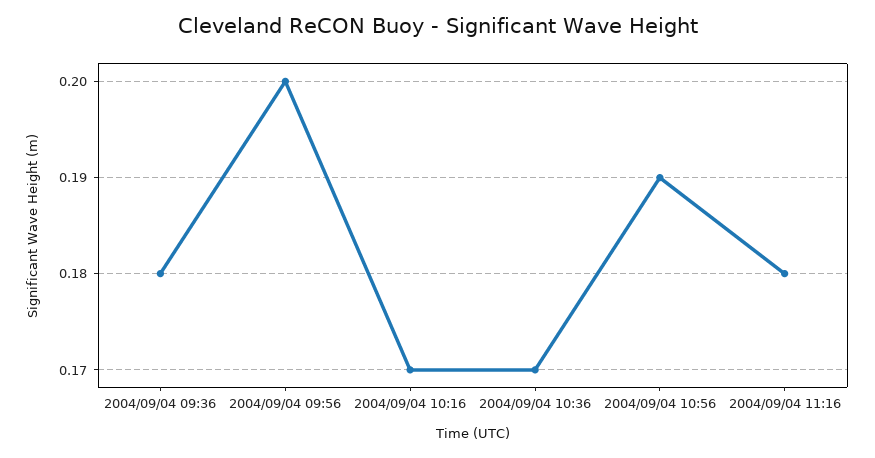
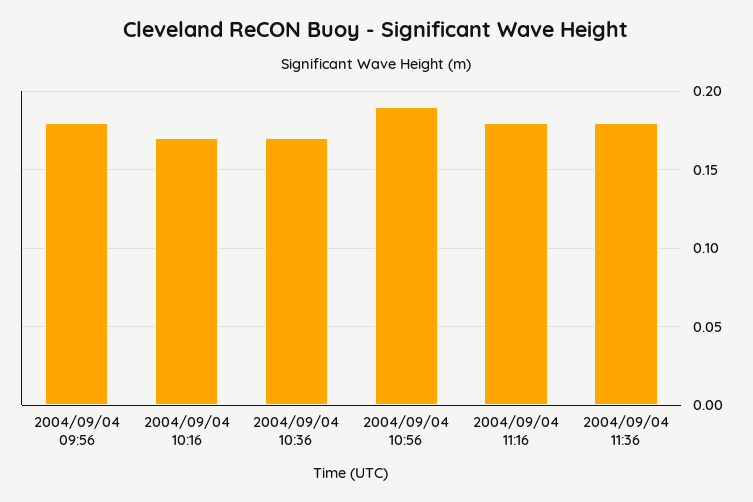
2004/09/04 09:36: 0.18 -> none
2004/09/04 09:56: 0.2 -> 0.18
2004/09/04 11:36: none -> 0.18

